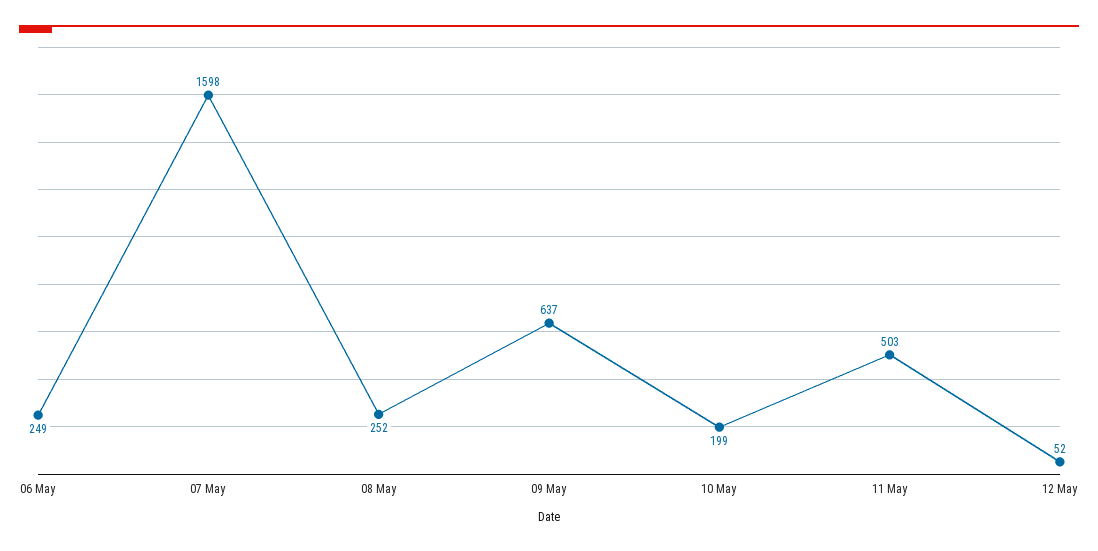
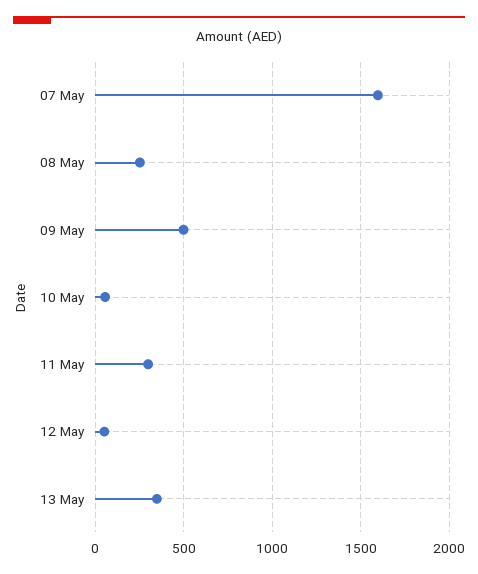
06 May: 249 -> none
09 May: 637 -> 500
10 May: 199 -> 50
11 May: 503 -> 300
13 May: none -> 350

